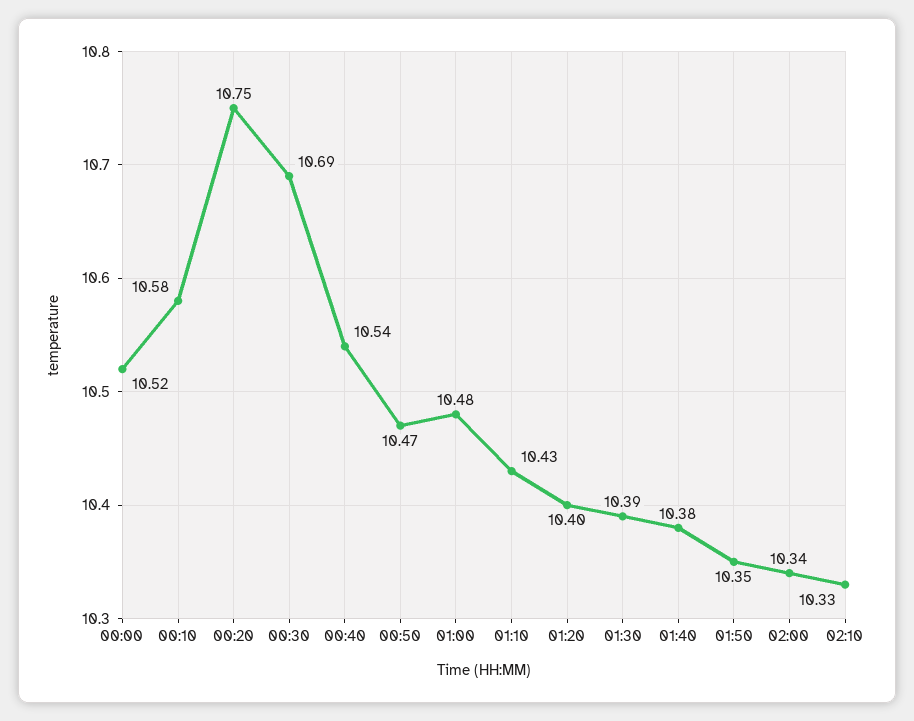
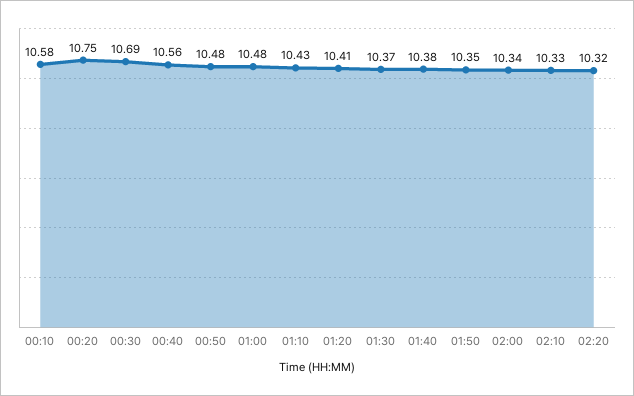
00:00: 10.52 -> none
00:40: 10.54 -> 10.56
00:50: 10.47 -> 10.48
01:20: 10.4 -> 10.41
01:30: 10.39 -> 10.37
02:20: none -> 10.32

